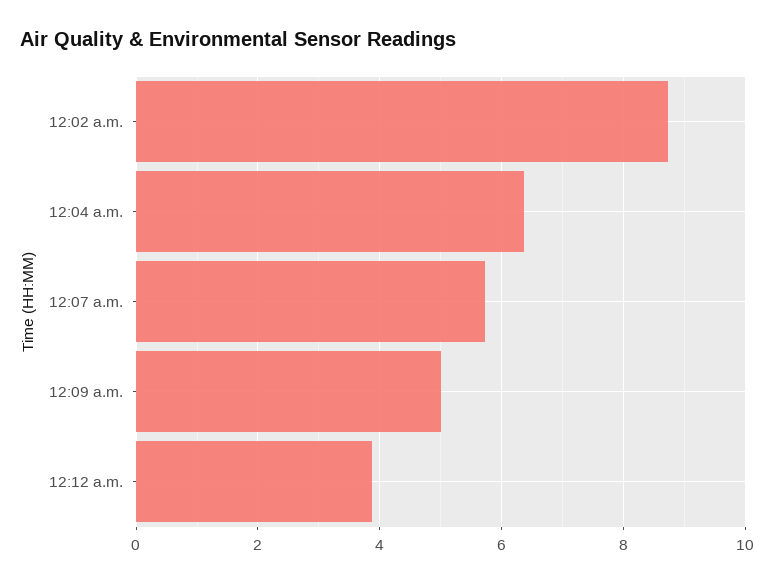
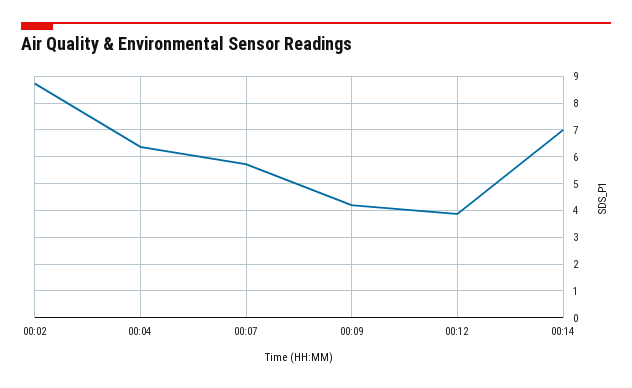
12:09 a.m.: 5 -> 4.25
00:14: none -> 7

